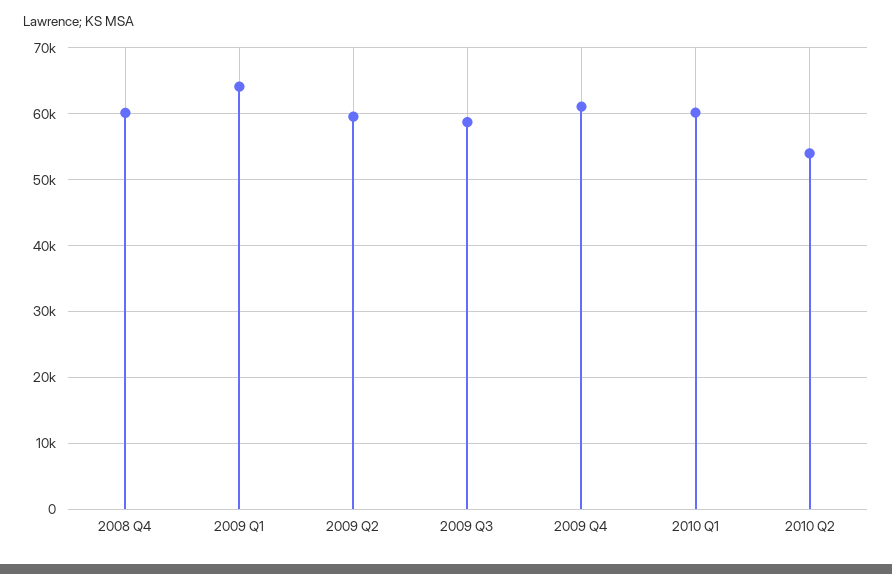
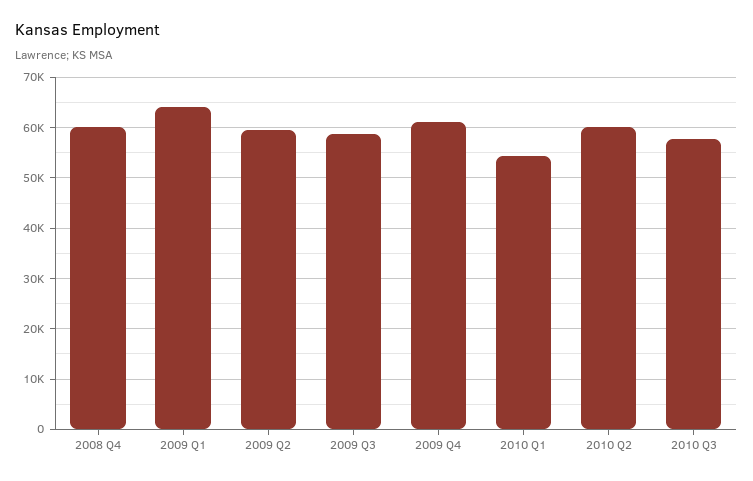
2010 Q1: 60000 -> 54000
2010 Q2: 54000 -> 60000
2010 Q3: none -> 58000

